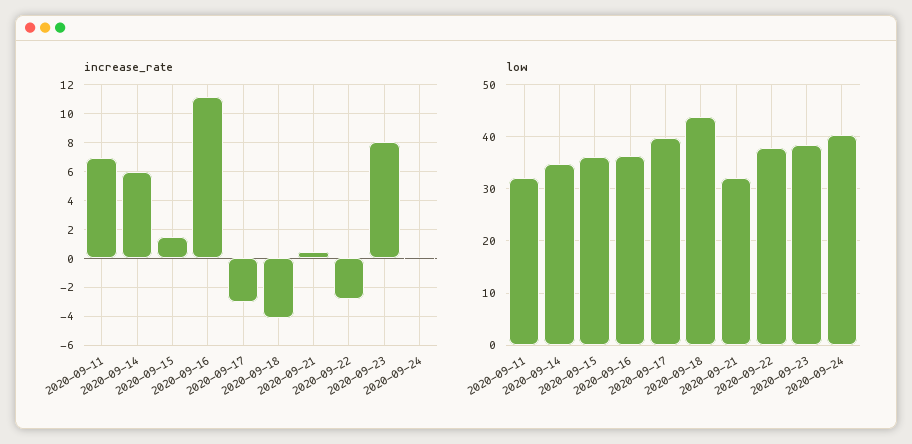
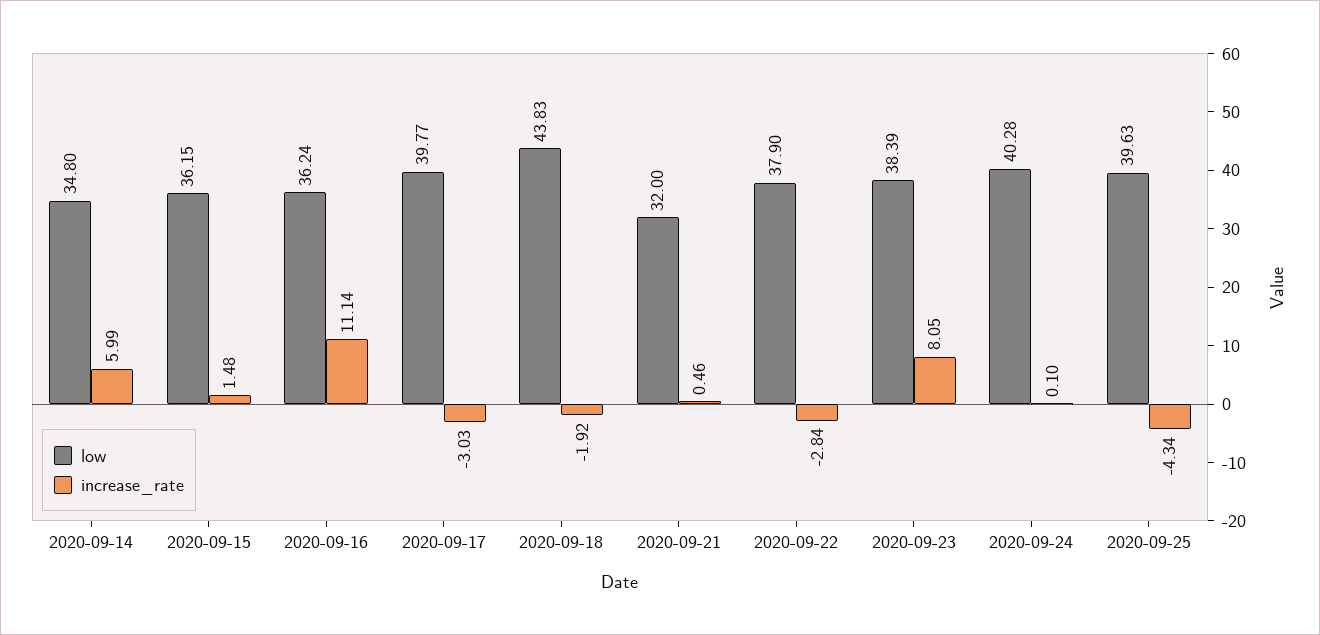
increase_rate, 2020-09-11: 7 -> none
increase_rate, 2020-09-18: -4 -> -1.92
low, 2020-09-11: 32 -> none
low, 2020-09-25: none -> 39.63
increase_rate, 2020-09-25: none -> -4.34

